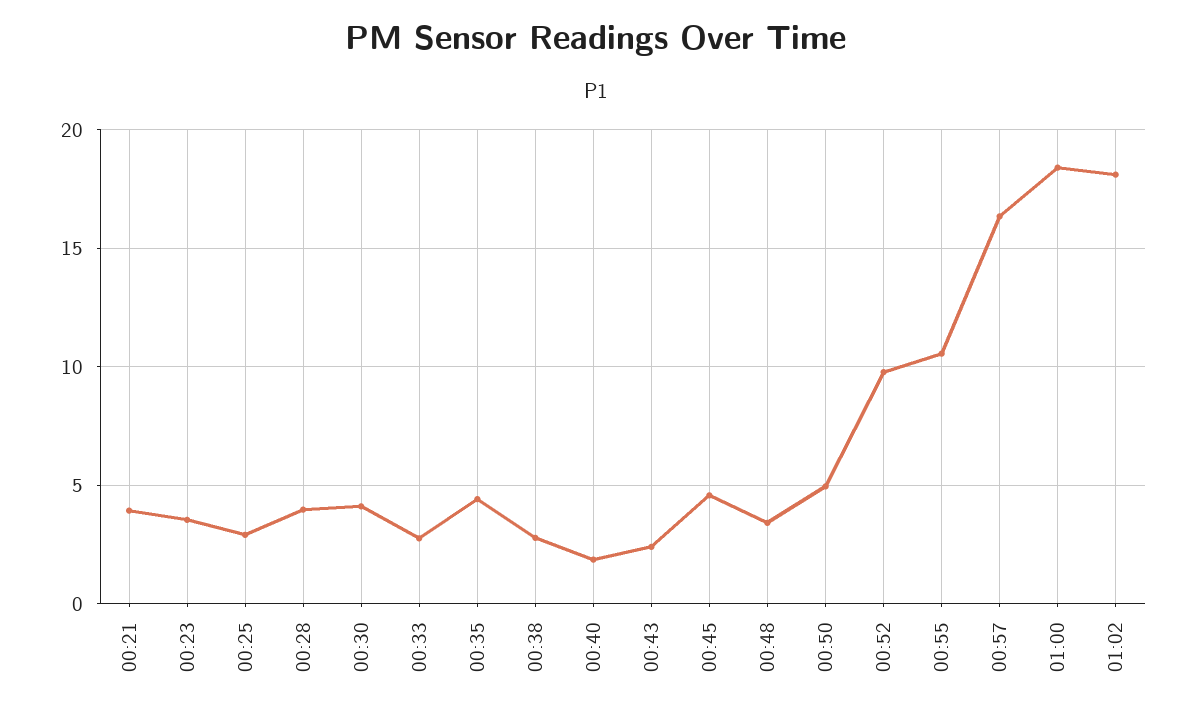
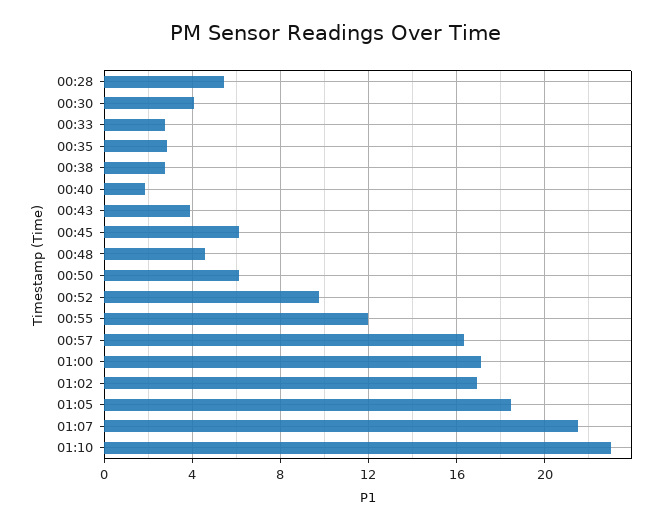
00:21: 4 -> none
00:23: 3.5 -> none
00:25: 3 -> none
00:28: 4 -> 5.5
00:35: 4.5 -> 3
00:43: 2.5 -> 4
00:45: 4.5 -> 6
00:48: 3.5 -> 4.5
00:50: 5 -> 6
00:55: 10.5 -> 12
01:00: 18.5 -> 17
01:02: 18 -> 17
01:05: none -> 18.5
01:07: none -> 21.5
01:10: none -> 23

